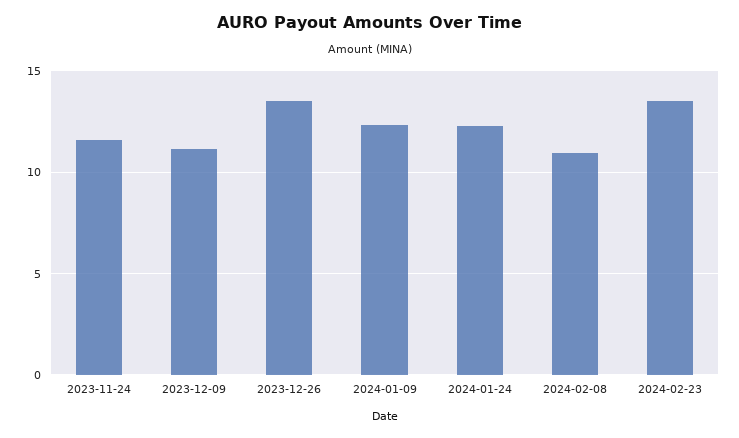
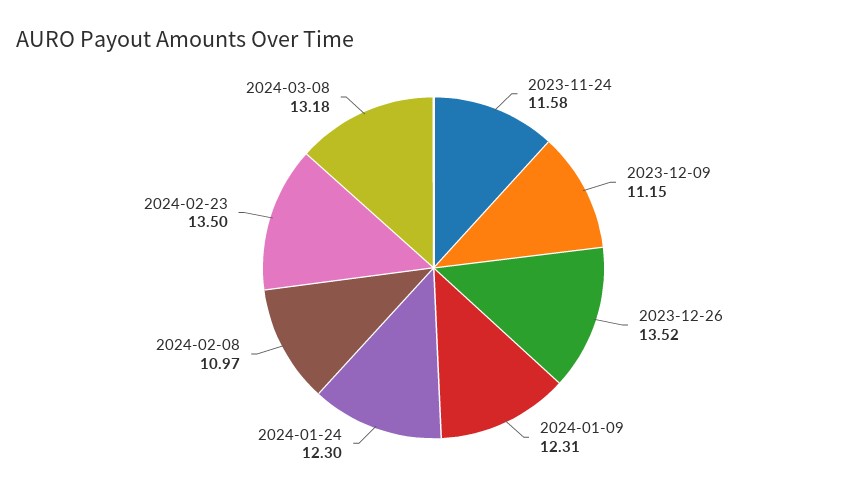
2024-03-08: none -> 13.18

